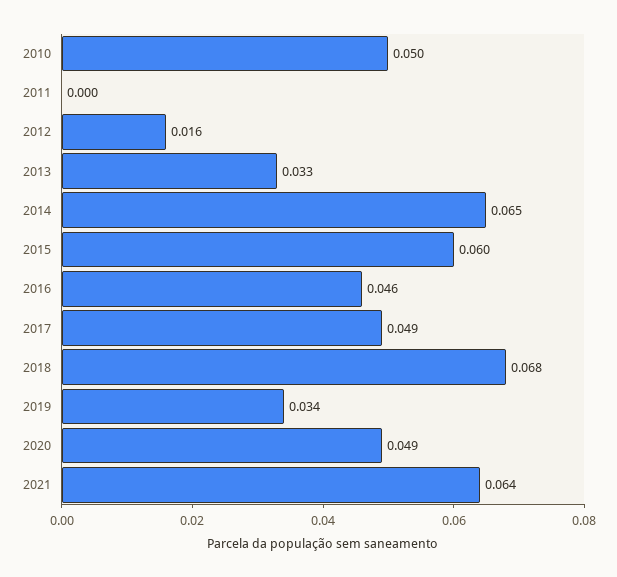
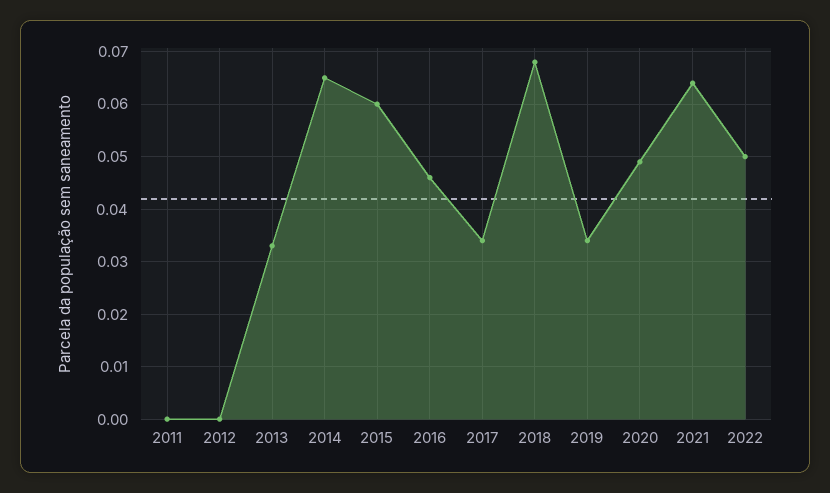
2010: 0.05 -> none
2012: 0.016 -> 0
2017: 0.049 -> 0.035
2022: none -> 0.05

